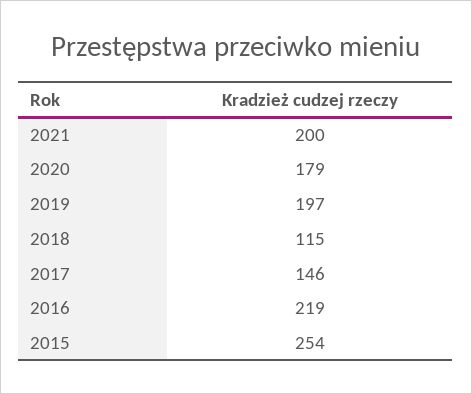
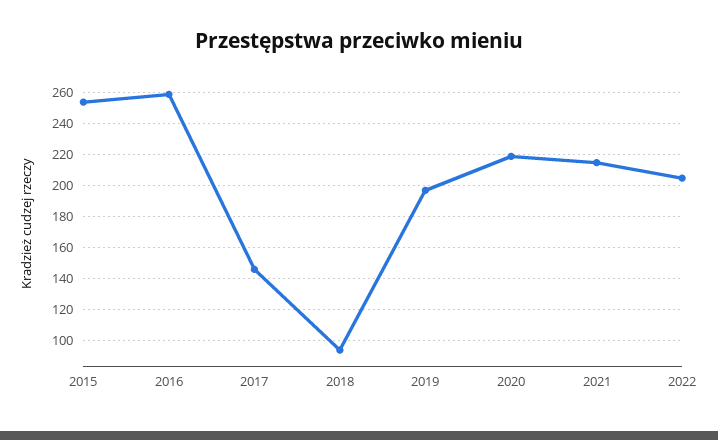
2021: 200 -> 215
2020: 179 -> 220
2018: 115 -> 95
2016: 219 -> 260
2022: none -> 205

